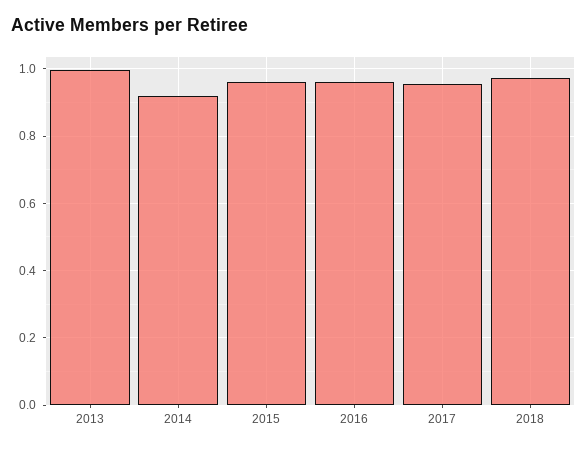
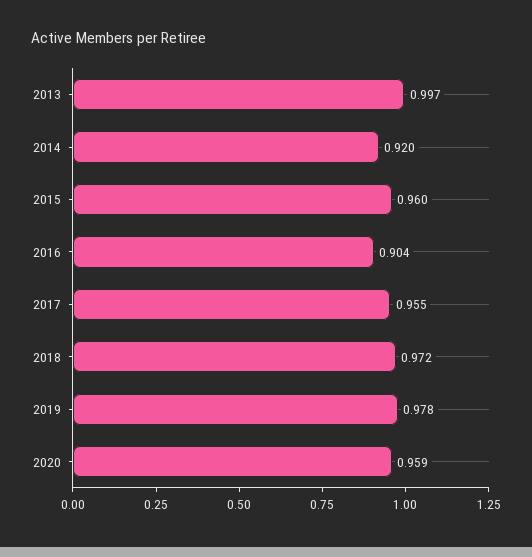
2016: 0.96 -> 0.904
2019: none -> 0.978
2020: none -> 0.959

